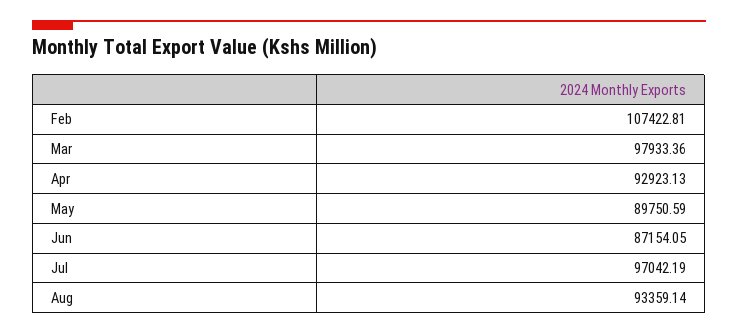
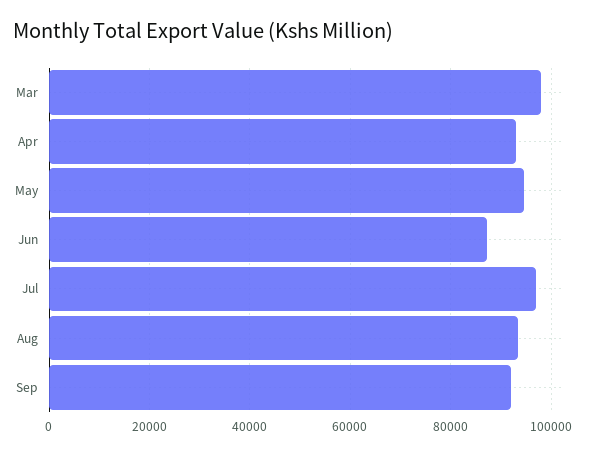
Feb: 107422.81 -> none
May: 89750.59 -> 94000
Sep: none -> 92000

